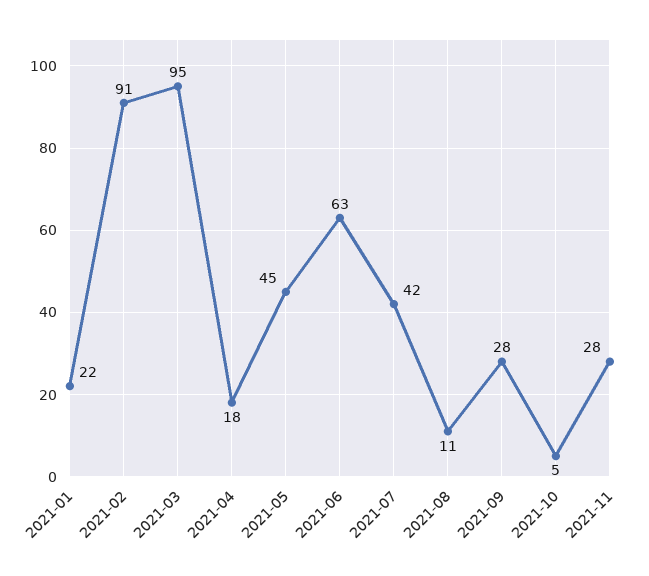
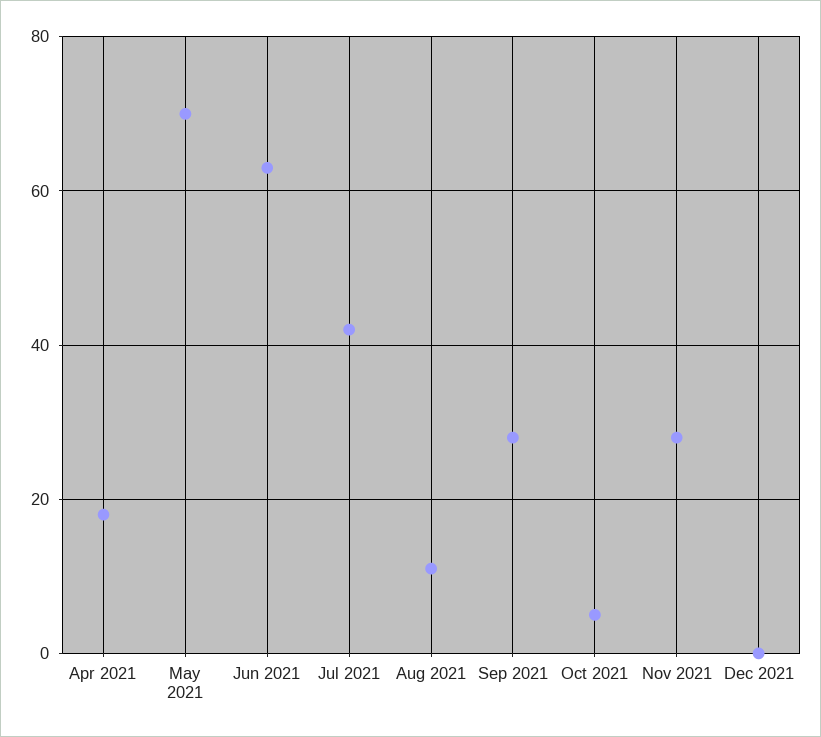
2021-01: 22 -> none
2021-02: 91 -> none
2021-03: 95 -> none
2021-05: 45 -> 70
Dec 2021: none -> 0

